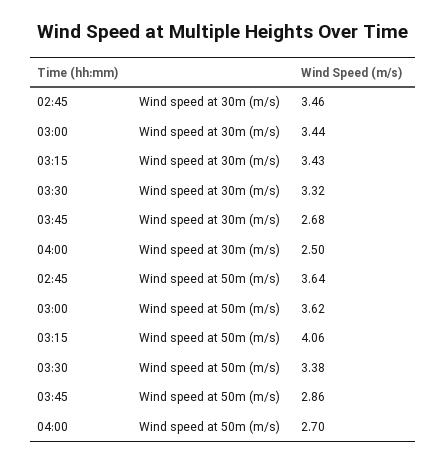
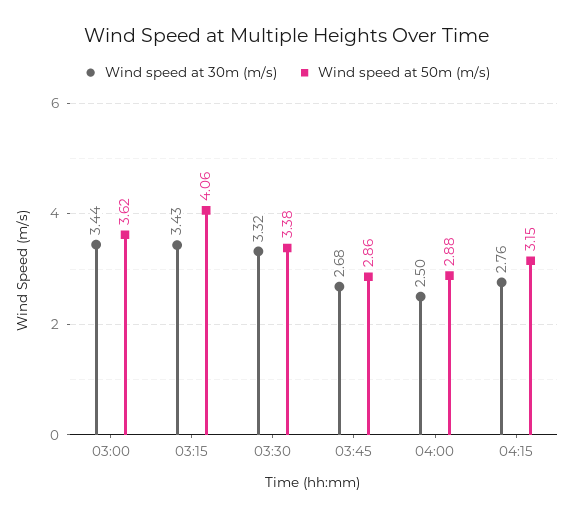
Wind speed at 30m (m/s), 02:45: 3.46 -> none
Wind speed at 50m (m/s), 02:45: 3.64 -> none
Wind speed at 50m (m/s), 04:00: 2.7 -> 2.88
Wind speed at 30m (m/s), 04:15: none -> 2.76
Wind speed at 50m (m/s), 04:15: none -> 3.15

